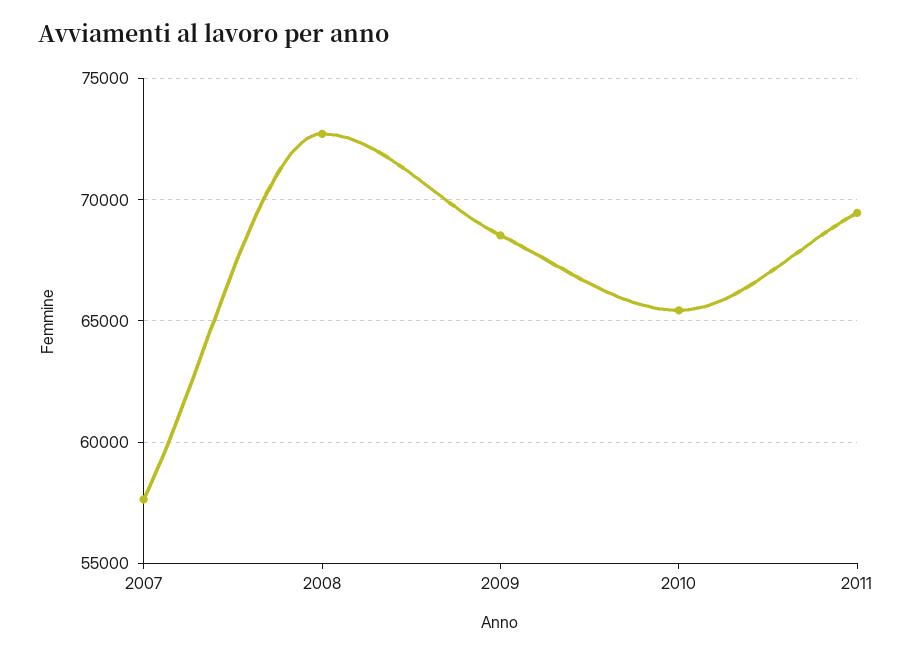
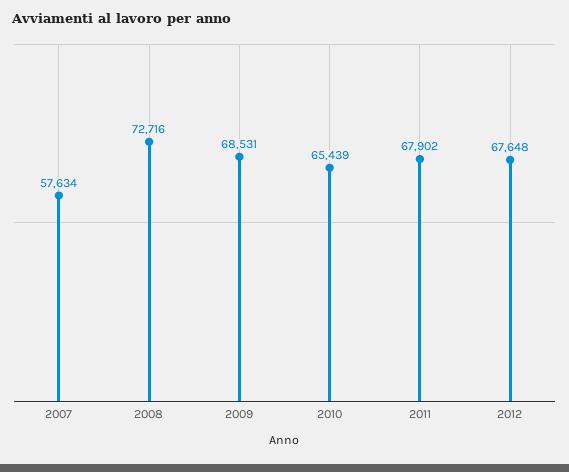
2011: 69500 -> 67902
2012: none -> 67648

